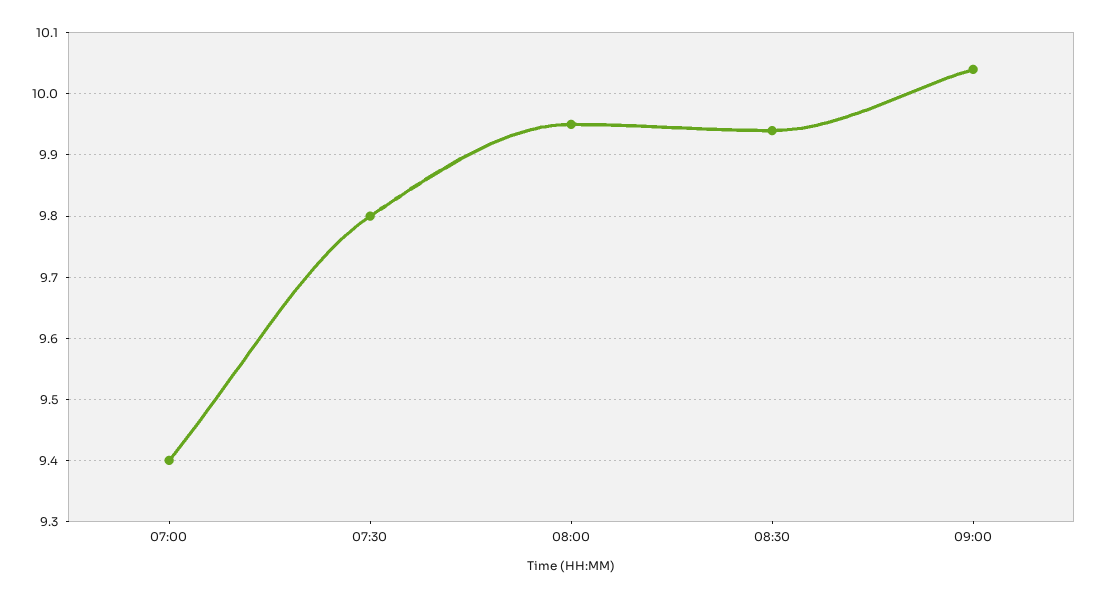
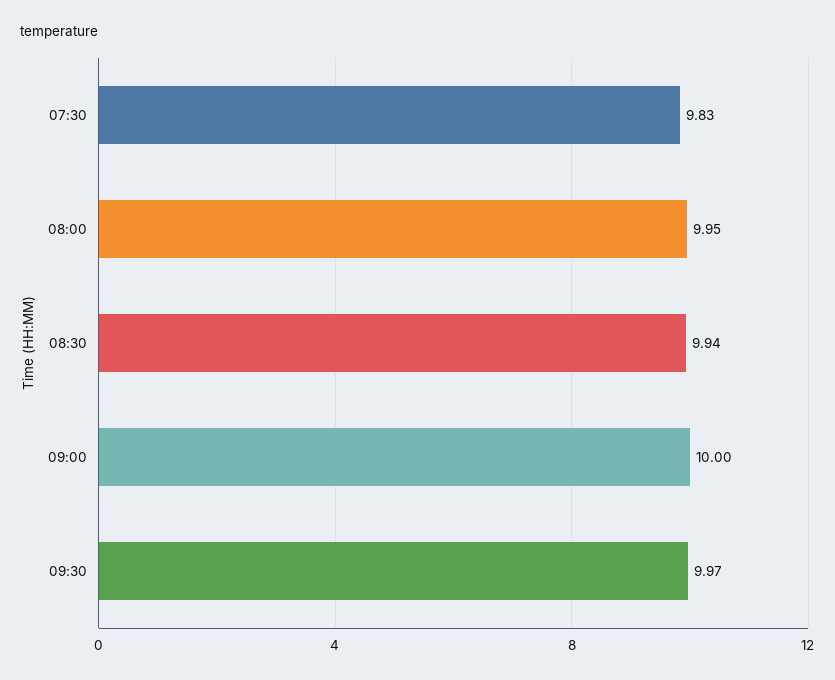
07:00: 9.4 -> none
07:30: 9.8 -> 9.83
09:00: 10.04 -> 10
09:30: none -> 9.97

